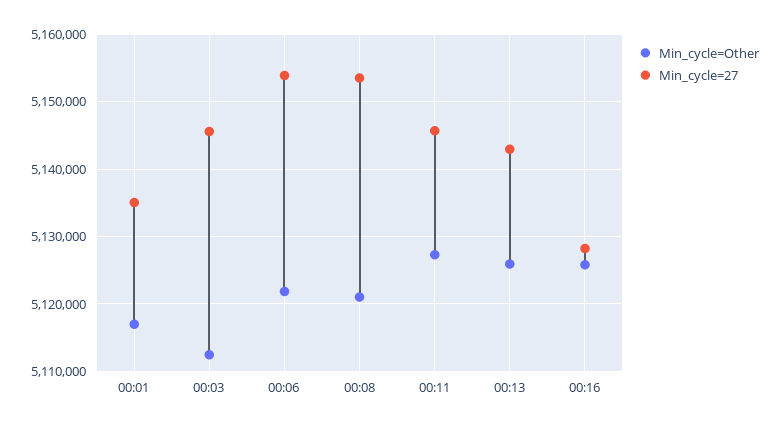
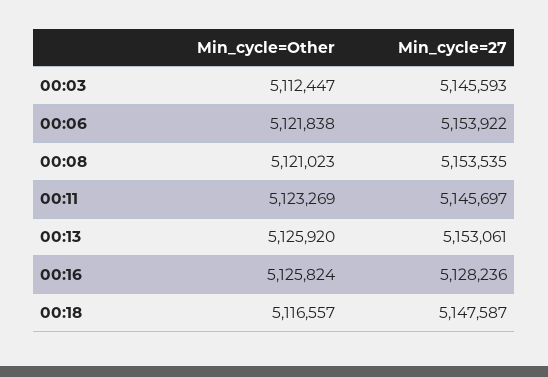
Min_cycle=Other, 00:01: 5117000 -> none
Min_cycle=27, 00:01: 5135000 -> none
Min_cycle=Other, 00:11: 5127000 -> 5123269
Min_cycle=27, 00:13: 5143000 -> 5153061
Min_cycle=Other, 00:18: none -> 5116557
Min_cycle=27, 00:18: none -> 5147587

